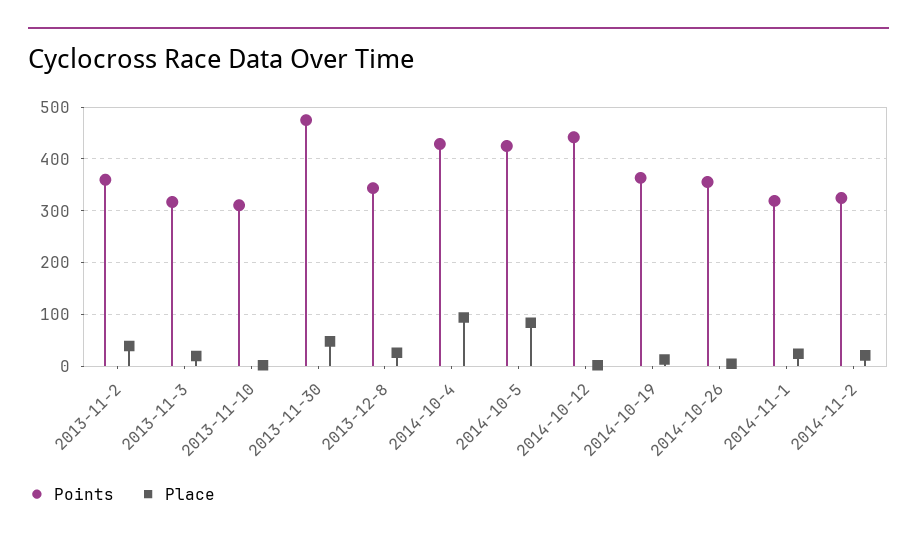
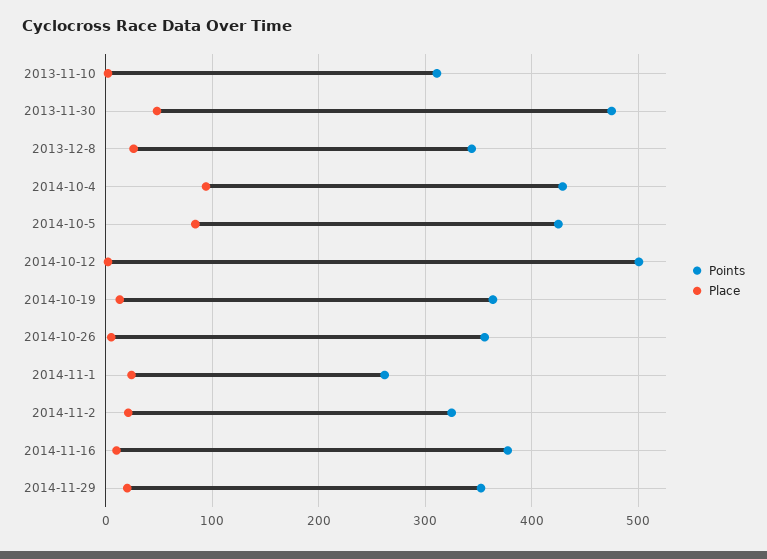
Points, 2013-11-2: 360 -> none
Place, 2013-11-2: 40 -> none
Points, 2013-11-3: 320 -> none
Place, 2013-11-3: 20 -> none
Points, 2014-10-12: 440 -> 500
Points, 2014-11-1: 320 -> 260
Points, 2014-11-16: none -> 380
Place, 2014-11-16: none -> 10
Points, 2014-11-29: none -> 350
Place, 2014-11-29: none -> 20

